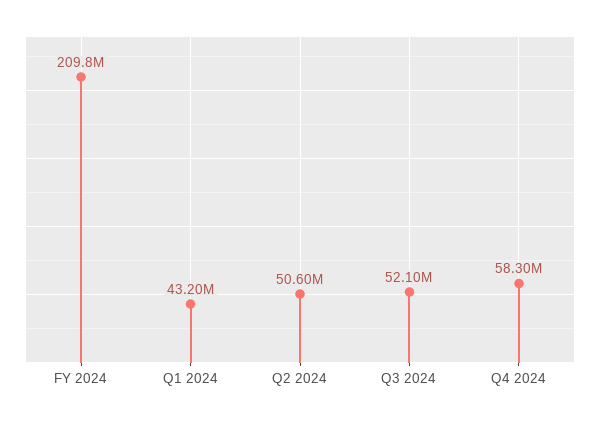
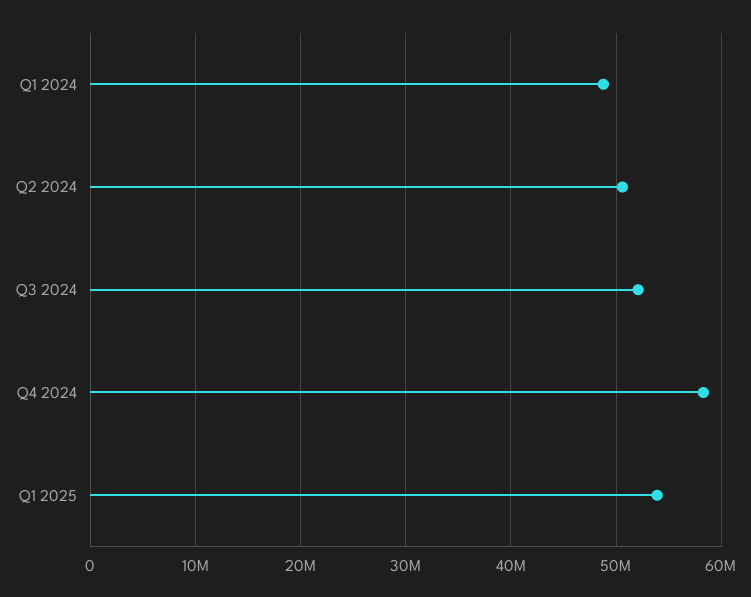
FY 2024: 209800000 -> none
Q1 2024: 43200000 -> 49000000
Q1 2025: none -> 54000000

